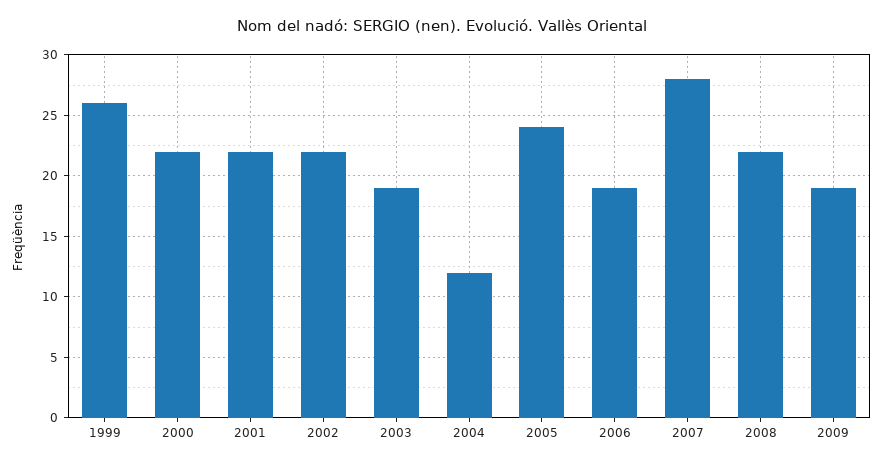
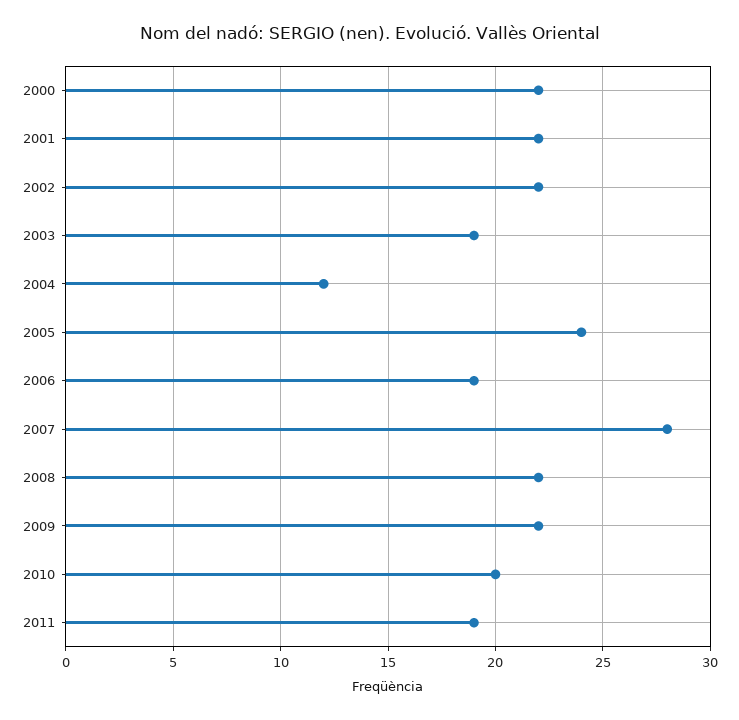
1999: 26 -> none
2009: 19 -> 22
2010: none -> 20
2011: none -> 19

